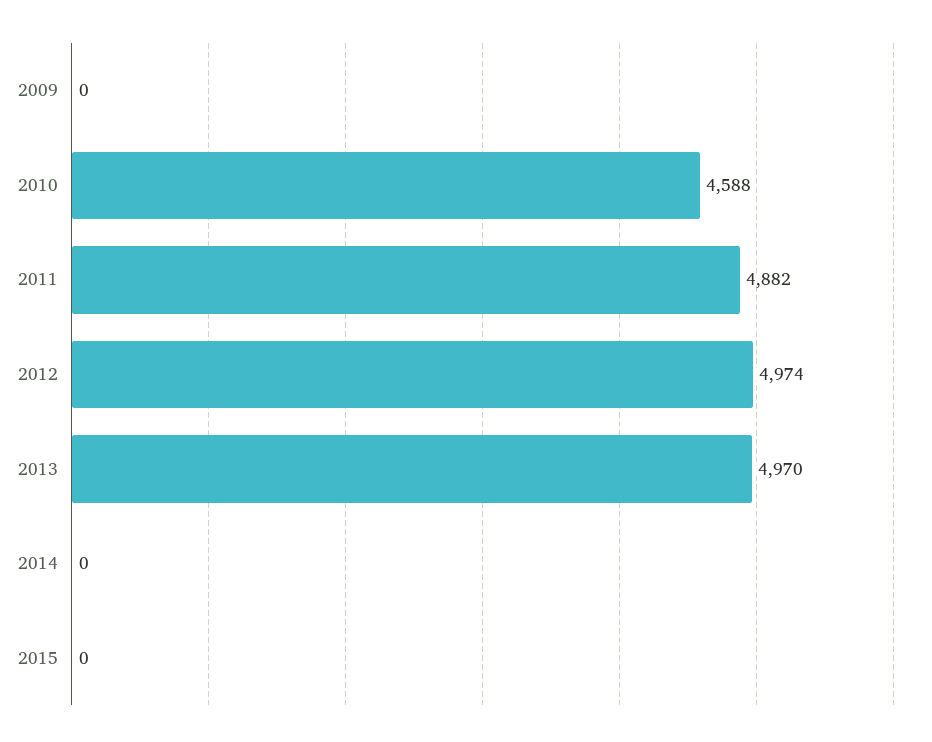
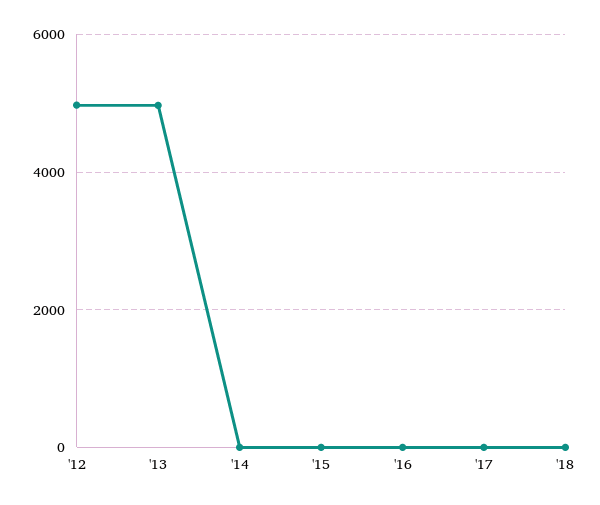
2009: 0 -> none
2010: 4588 -> none
2011: 4882 -> none
'16: none -> 0
'17: none -> 0
'18: none -> 0

